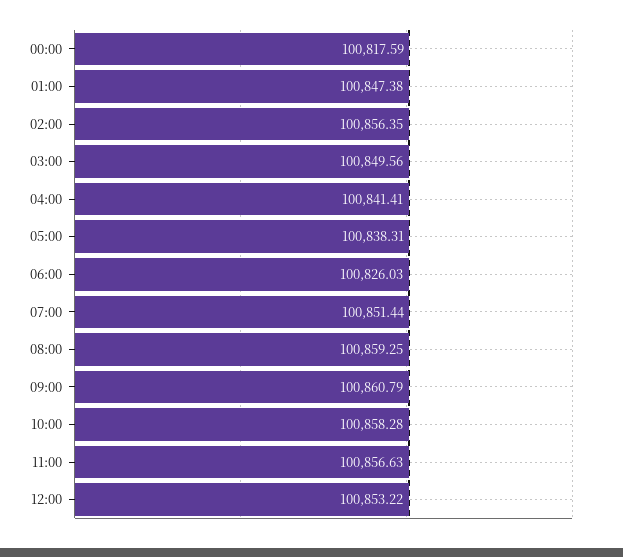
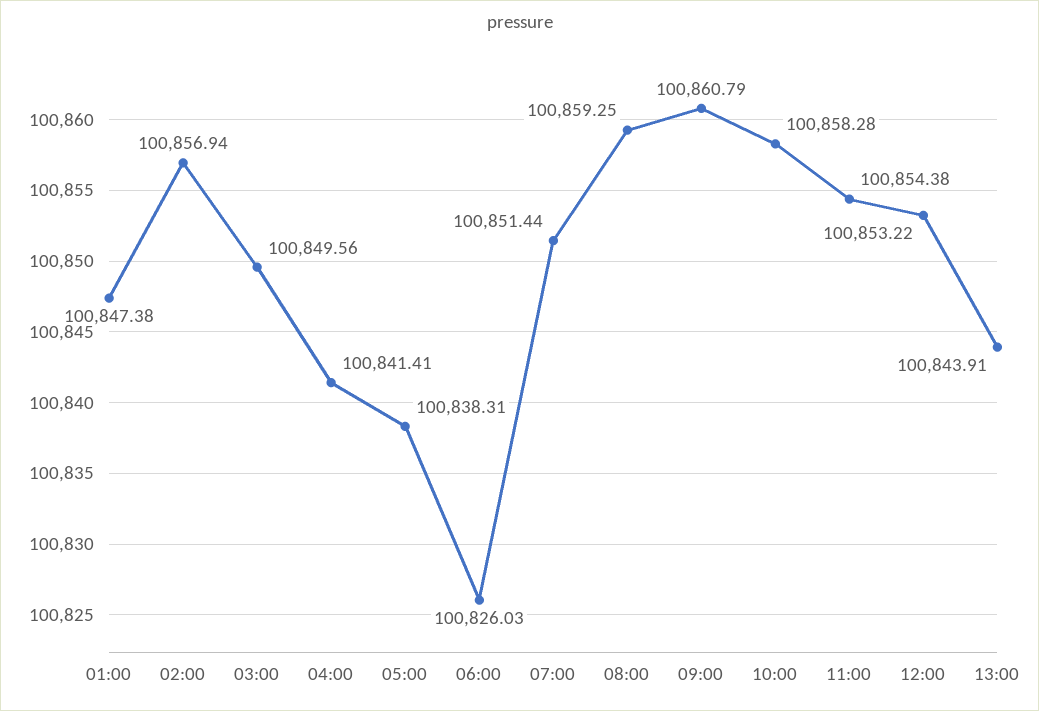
00:00: 100817.59 -> none
02:00: 100856.35 -> 100856.94
11:00: 100856.63 -> 100854.38
13:00: none -> 100843.91

